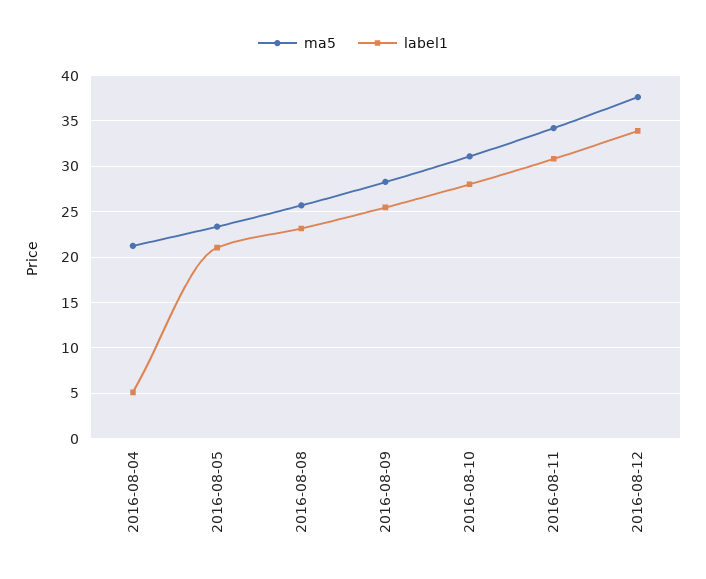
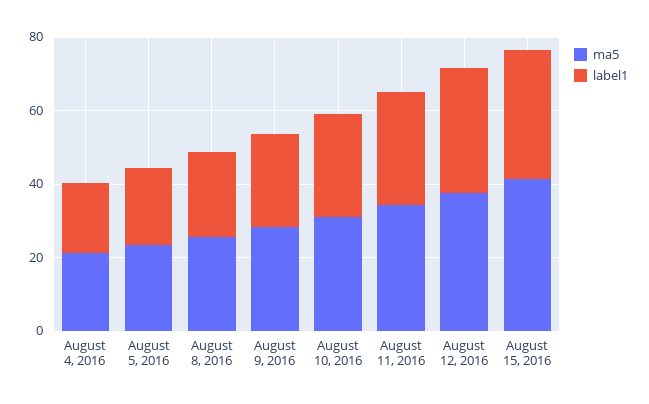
label1, 2016-08-04: 5 -> 20
ma5, August 15, 2016: none -> 40
label1, August 15, 2016: none -> 35

